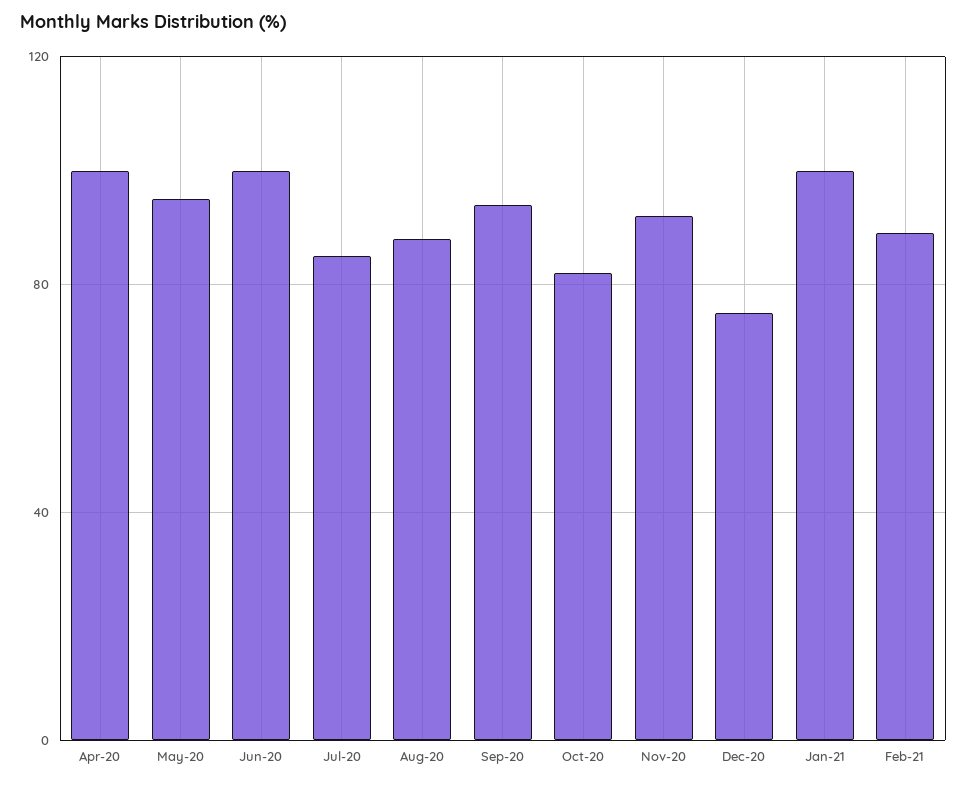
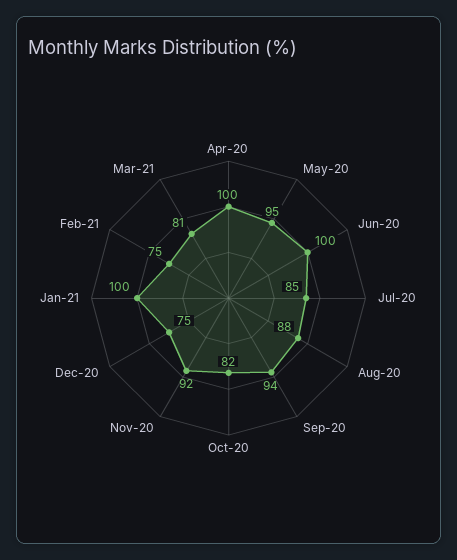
Feb-21: 90 -> 75
Mar-21: none -> 81

